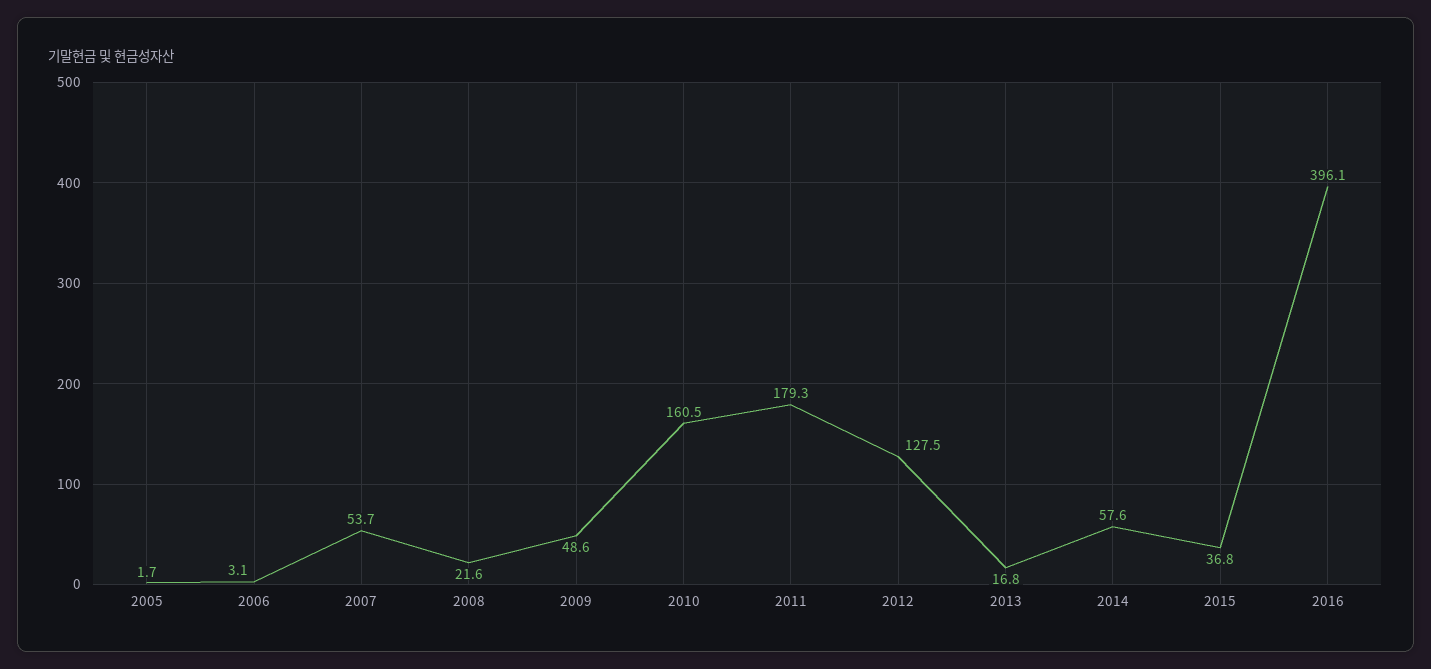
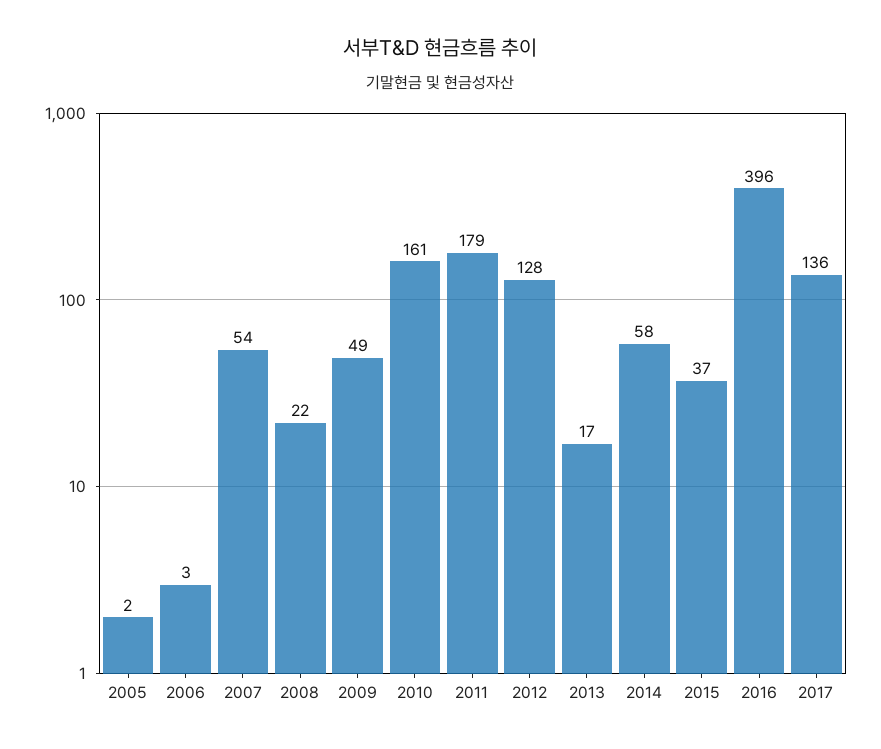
2017: none -> 136

